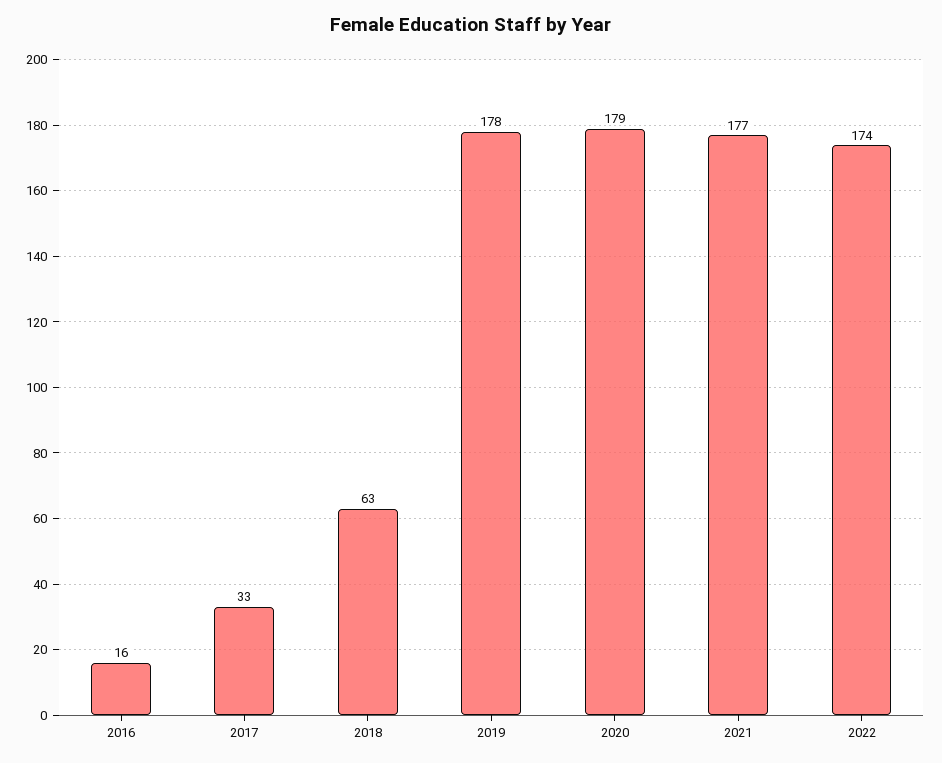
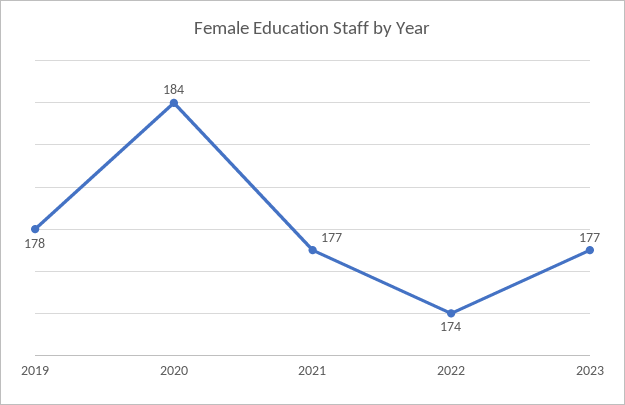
2016: 16 -> none
2017: 33 -> none
2018: 63 -> none
2020: 179 -> 184
2023: none -> 177

